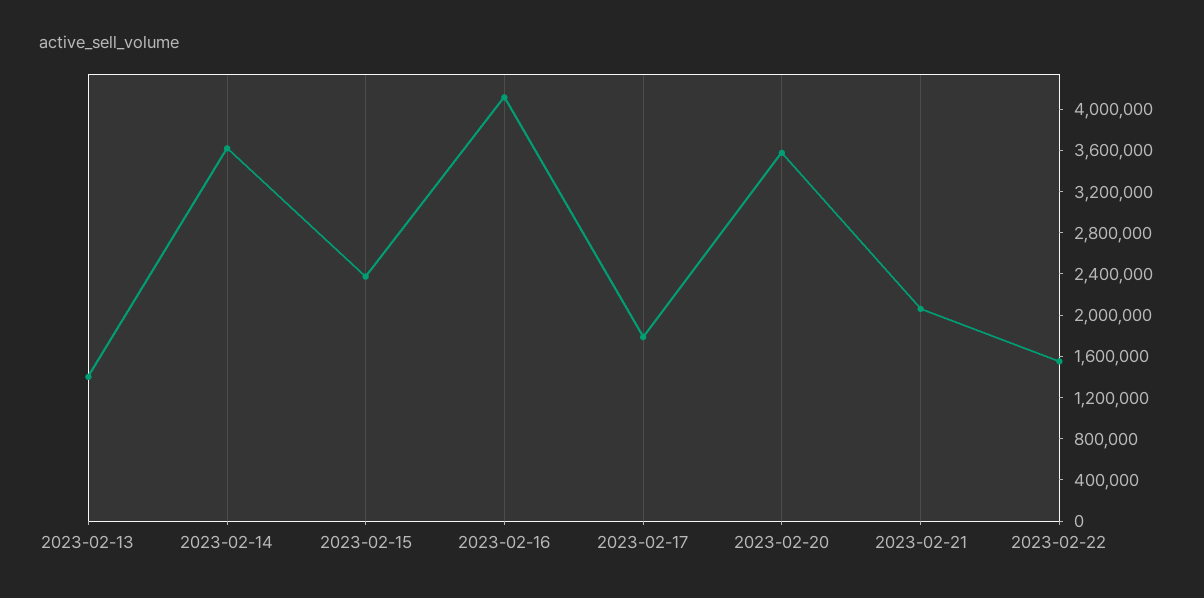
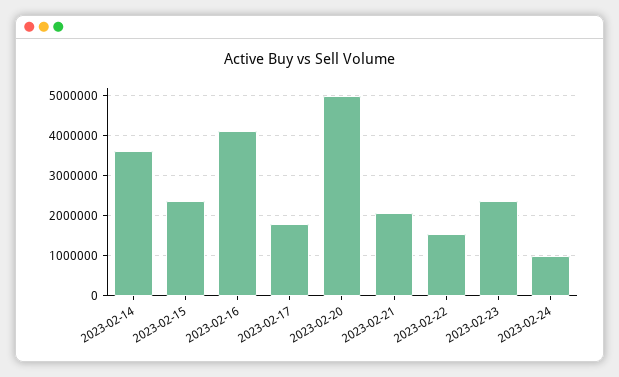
2023-02-13: 1400000 -> none
2023-02-20: 3600000 -> 5000000
2023-02-23: none -> 2400000
2023-02-24: none -> 1000000

